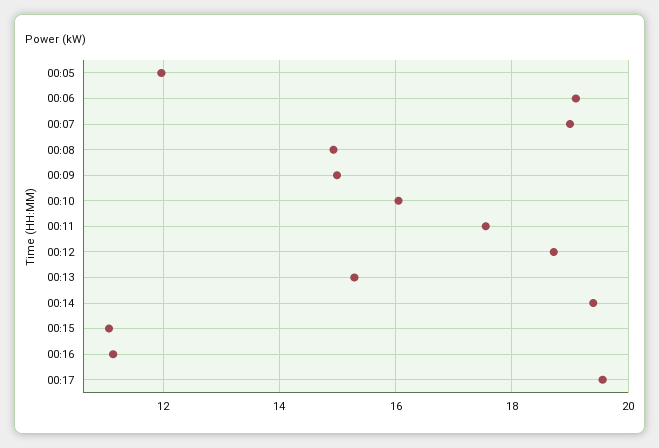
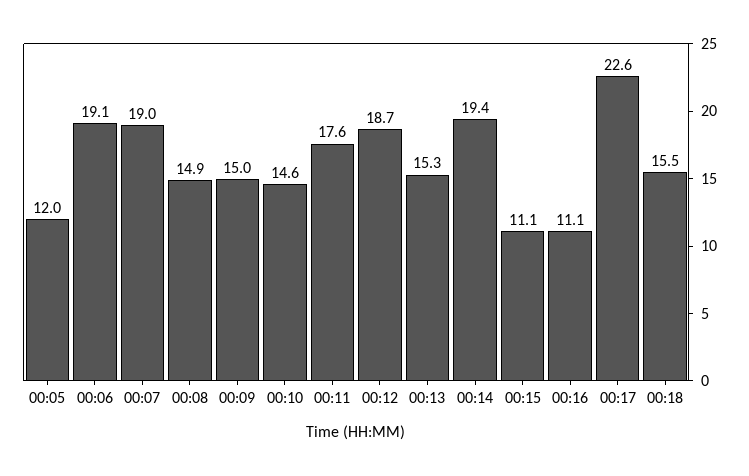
00:10: 16 -> 14.6
00:17: 19.6 -> 22.6
00:18: none -> 15.5

